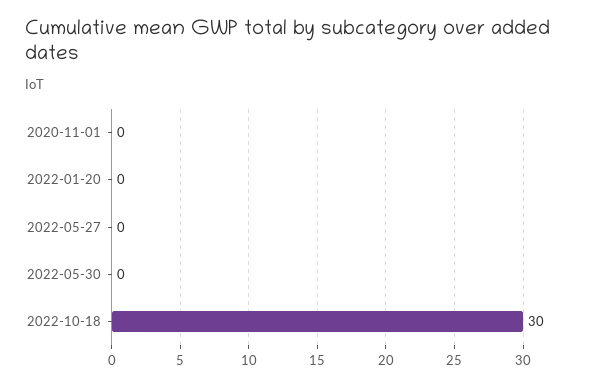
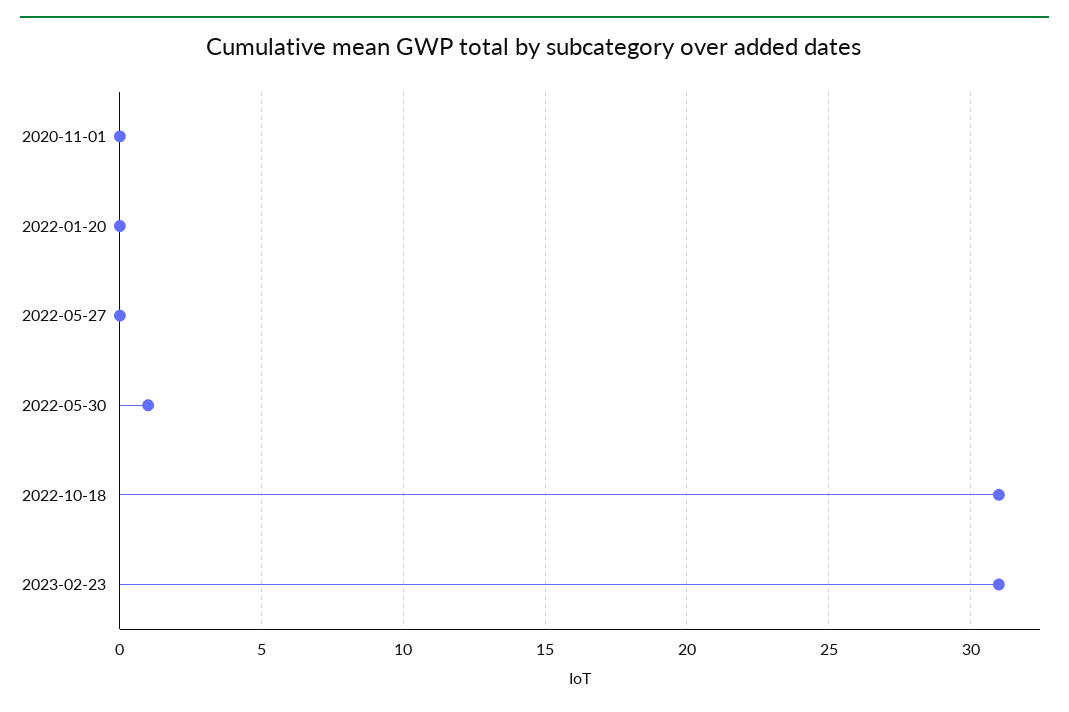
2022-05-30: 0 -> 1
2022-10-18: 30 -> 31
2023-02-23: none -> 31

